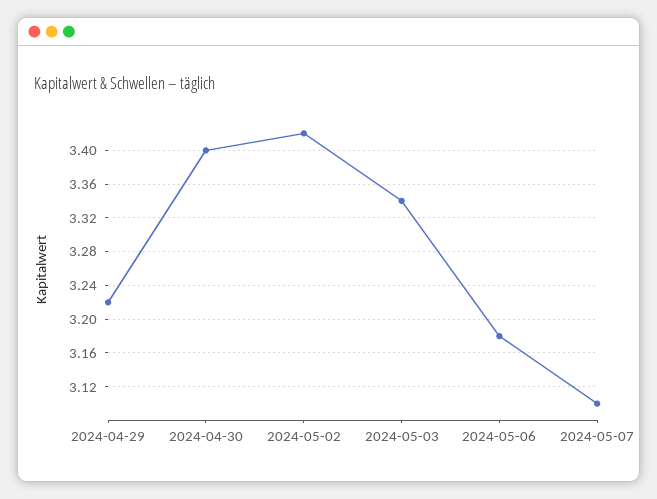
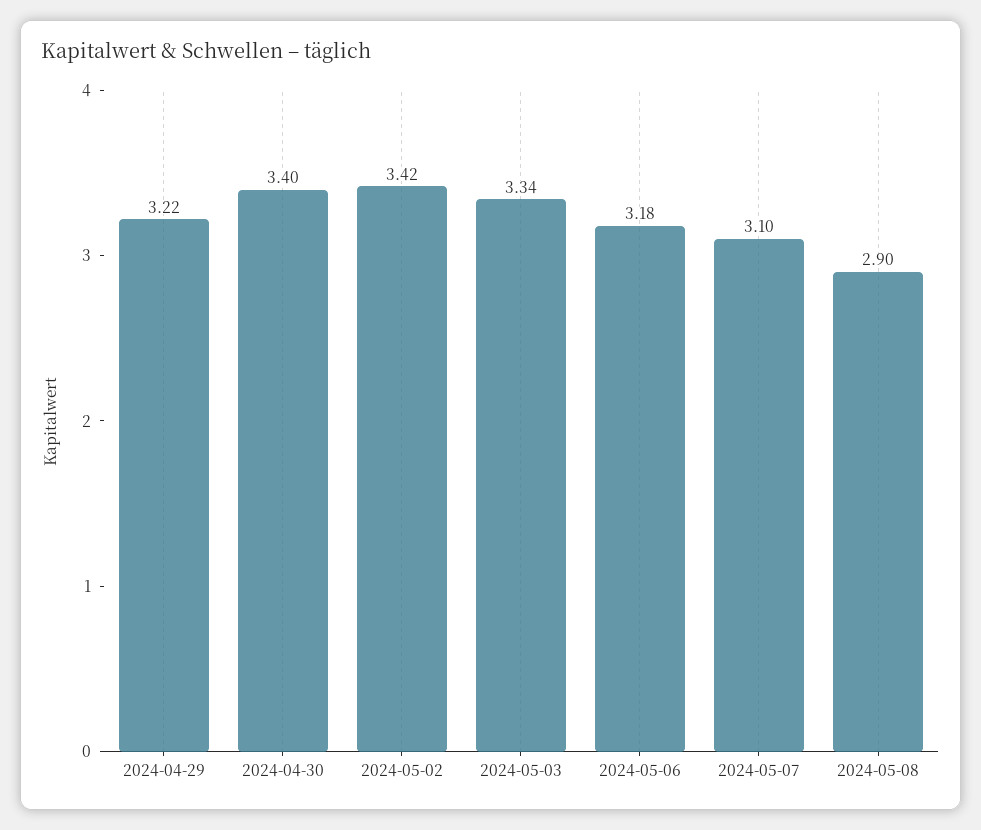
2024-05-08: none -> 2.9

